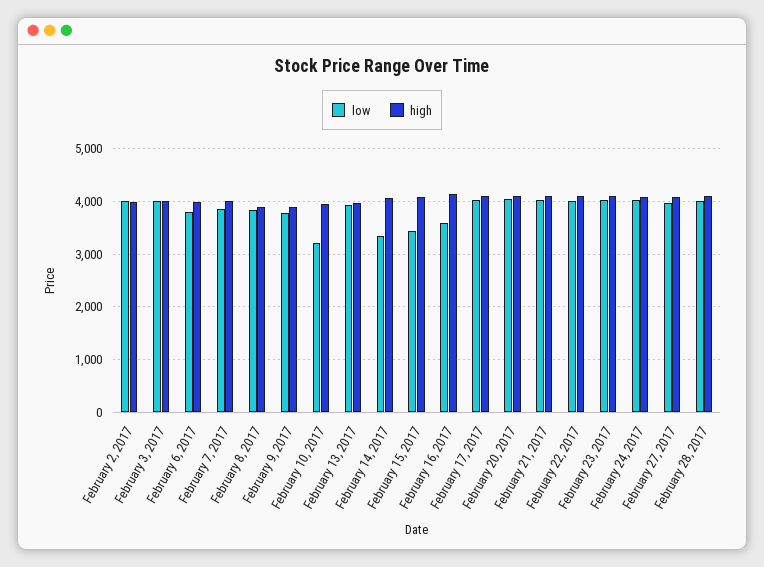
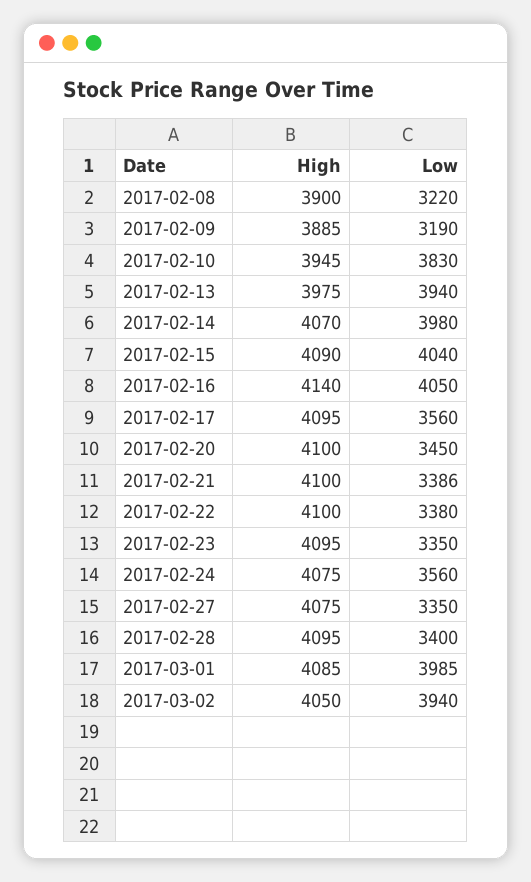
low, February 2, 2017: 4000 -> none
high, February 2, 2017: 4000 -> none
low, February 3, 2017: 4000 -> none
high, February 3, 2017: 4000 -> none
low, February 6, 2017: 3800 -> none
high, February 6, 2017: 4000 -> none
low, February 7, 2017: 3800 -> none
high, February 7, 2017: 4000 -> none
low, February 8, 2017: 3800 -> 3220
low, February 9, 2017: 3800 -> 3190
low, February 10, 2017: 3200 -> 3830
low, February 14, 2017: 3400 -> 3980
low, February 15, 2017: 3400 -> 4040
low, February 16, 2017: 3600 -> 4050
low, February 17, 2017: 4000 -> 3560
low, February 20, 2017: 4000 -> 3450
low, February 21, 2017: 4000 -> 3386
low, February 22, 2017: 4000 -> 3380
low, February 23, 2017: 4000 -> 3350
low, February 24, 2017: 4000 -> 3560
low, February 27, 2017: 4000 -> 3350
low, February 28, 2017: 4000 -> 3400
high, 2017-03-01: none -> 4085
low, 2017-03-01: none -> 3985
high, 2017-03-02: none -> 4050
low, 2017-03-02: none -> 3940

